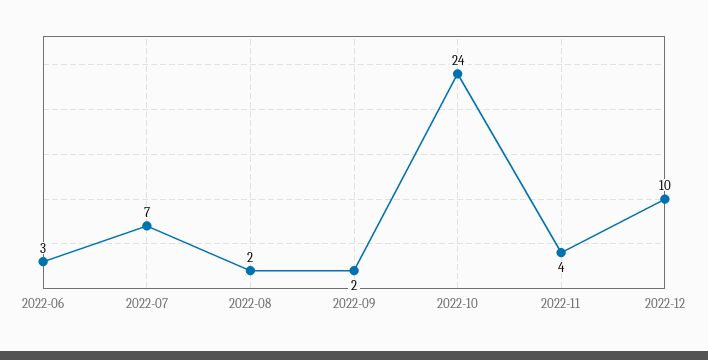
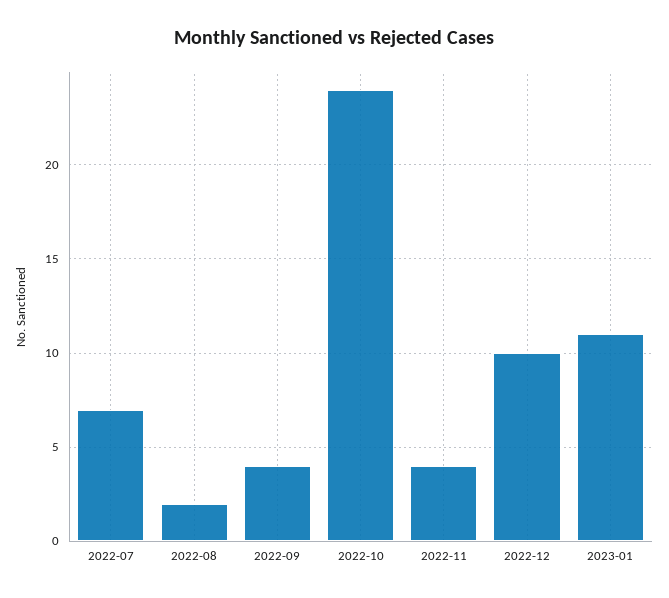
2022-06: 3 -> none
2022-09: 2 -> 4
2023-01: none -> 11

